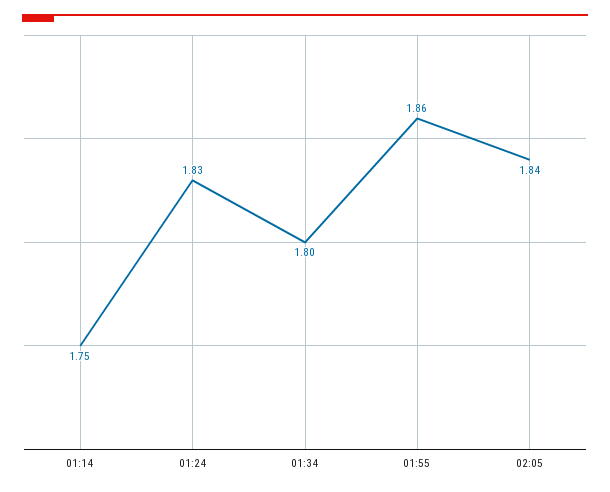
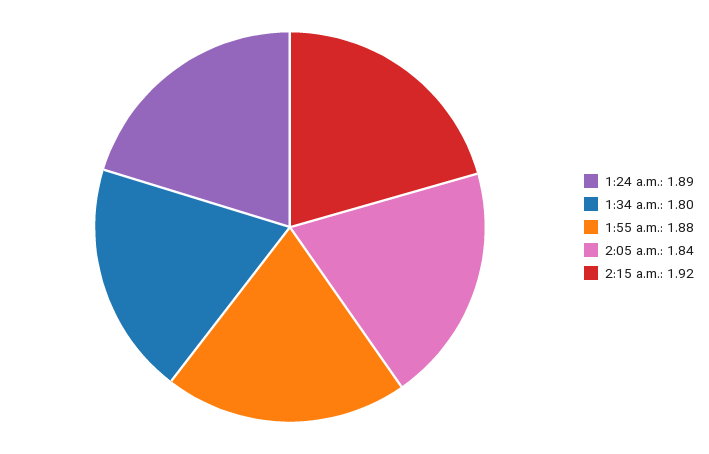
01:14: 1.75 -> none
01:24: 1.83 -> 1.89
01:55: 1.86 -> 1.88
2:15 a.m.: none -> 1.92

